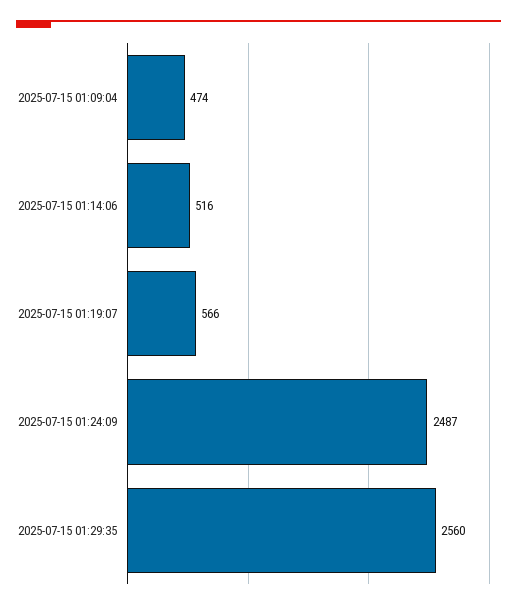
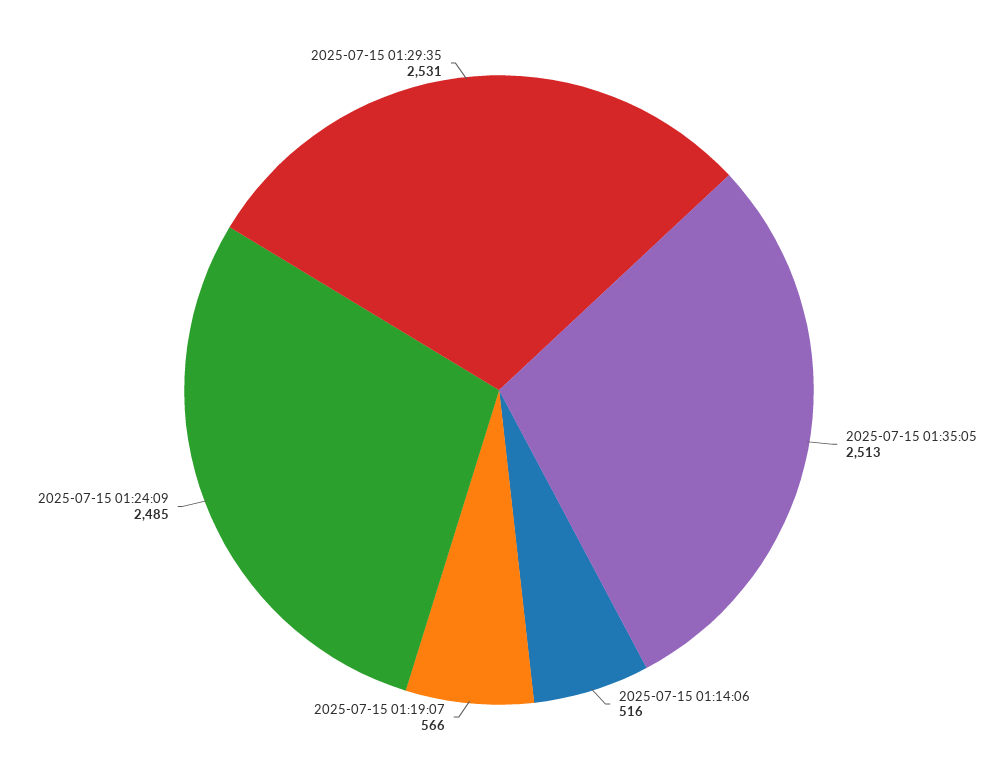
2025-07-15 01:09:04: 474 -> none
2025-07-15 01:24:09: 2487 -> 2485
2025-07-15 01:29:35: 2560 -> 2531
2025-07-15 01:35:05: none -> 2513

